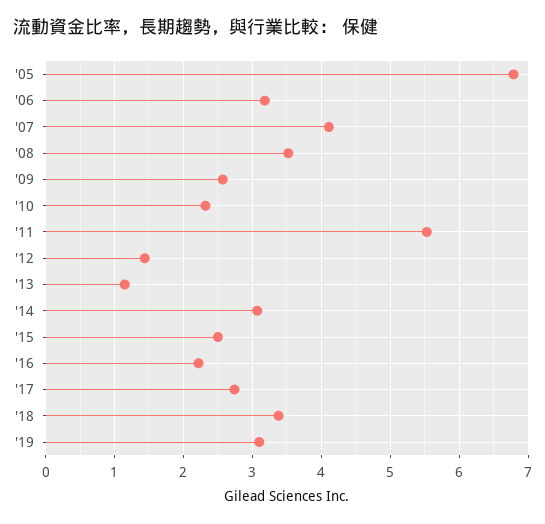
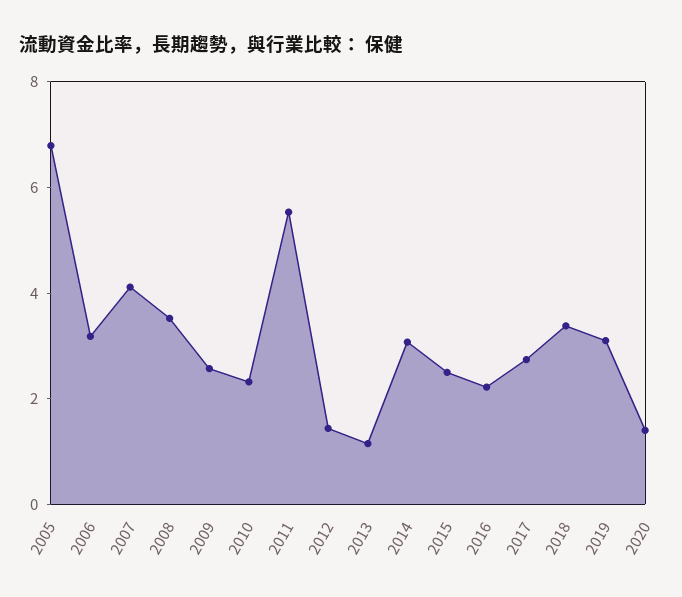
2020: none -> 1.5

